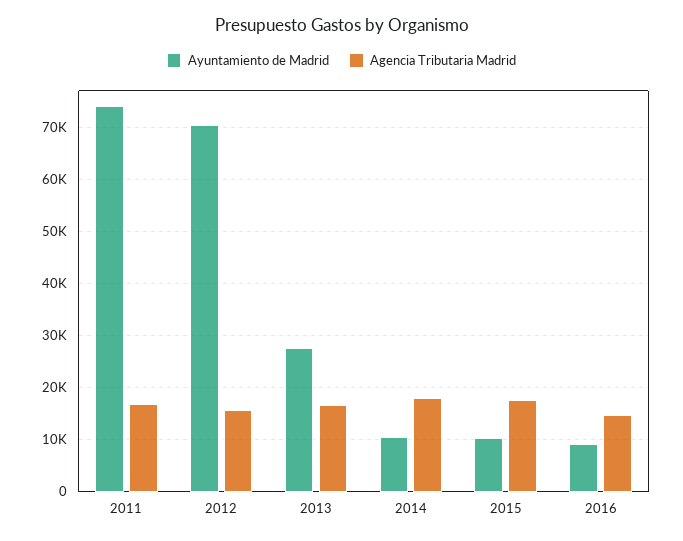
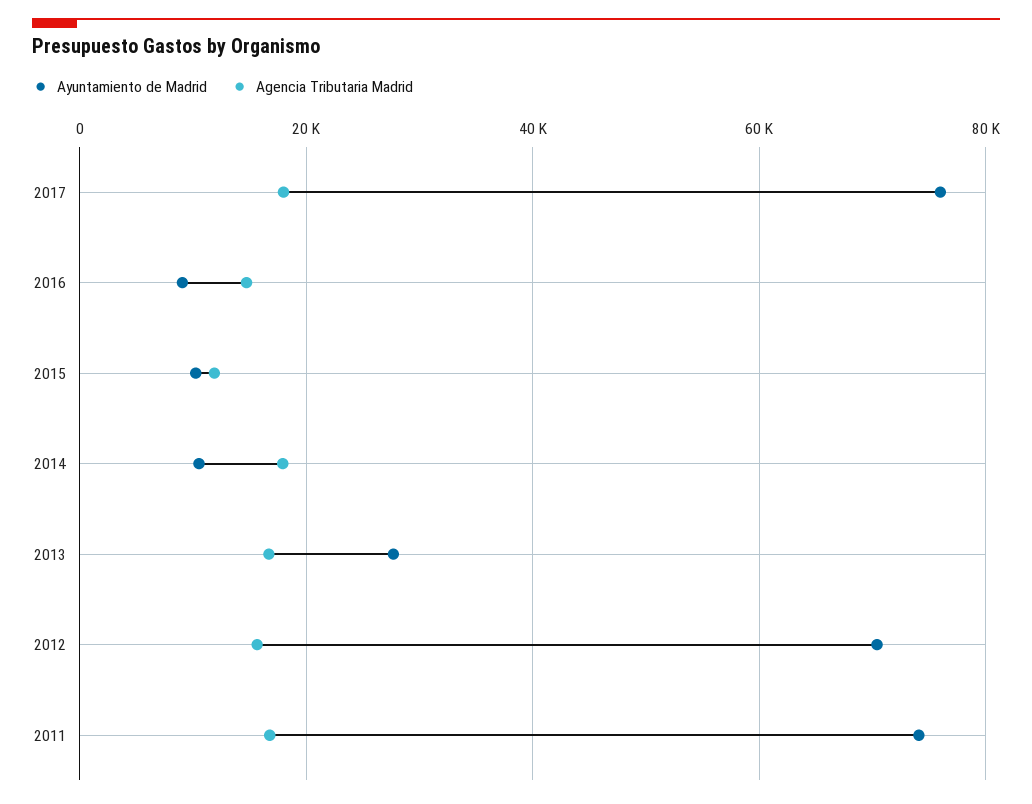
Agencia Tributaria Madrid, 2015: 18000 -> 12000
Ayuntamiento de Madrid, 2017: none -> 76000
Agencia Tributaria Madrid, 2017: none -> 18000

